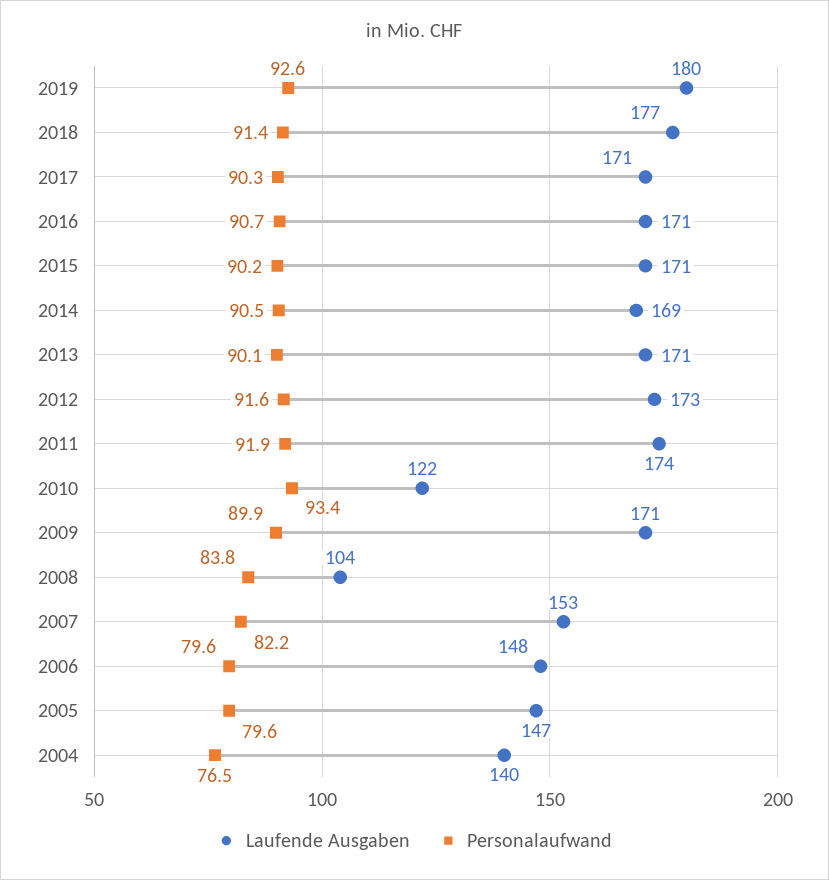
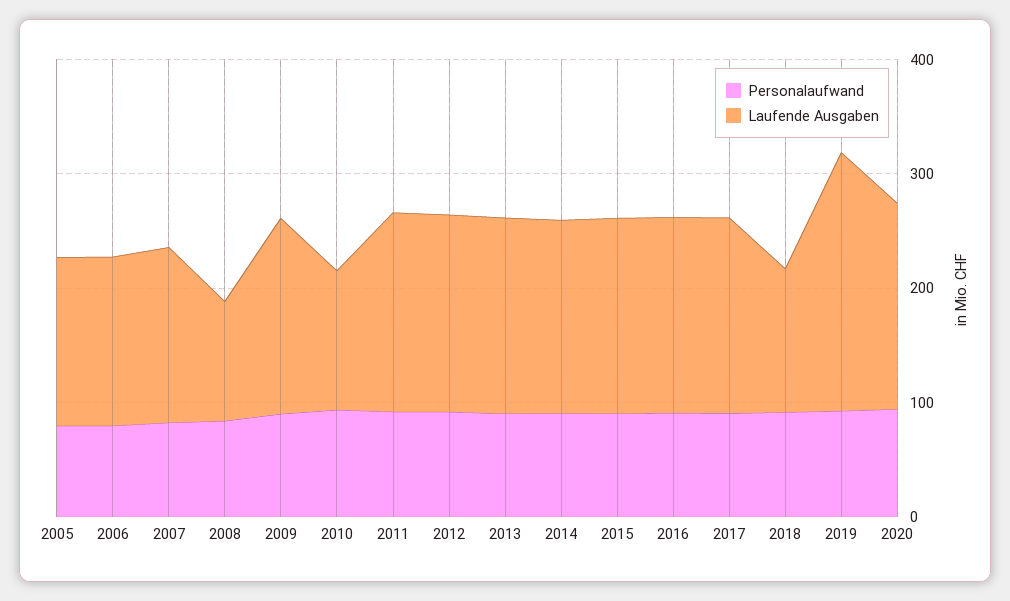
Laufende Ausgaben, 2019: 180 -> 220
Laufende Ausgaben, 2018: 177 -> 120
Laufende Ausgaben, 2004: 140 -> none
Personalaufwand, 2004: 76.5 -> none
Personalaufwand, 2020: none -> 100
Laufende Ausgaben, 2020: none -> 180

